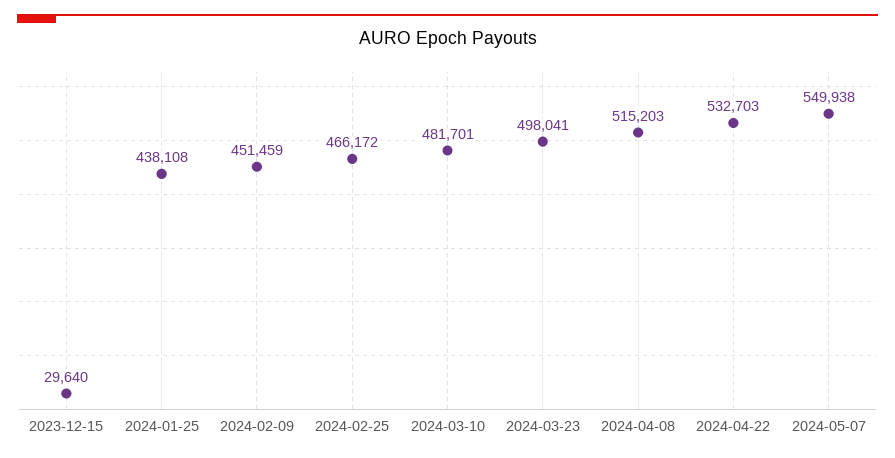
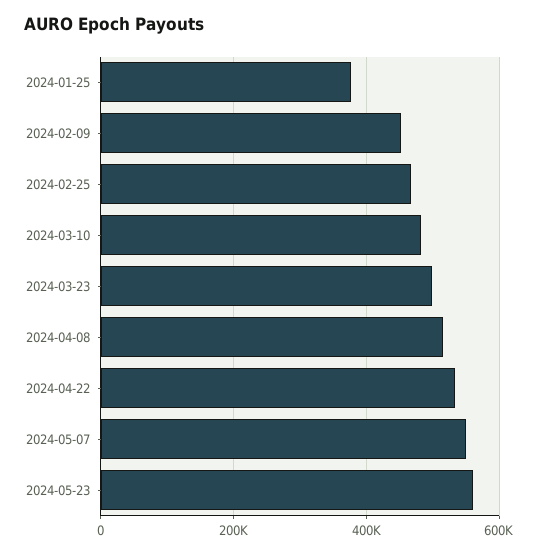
2023-12-15: 29640 -> none
2024-01-25: 438108 -> 380000
2024-05-23: none -> 560000

